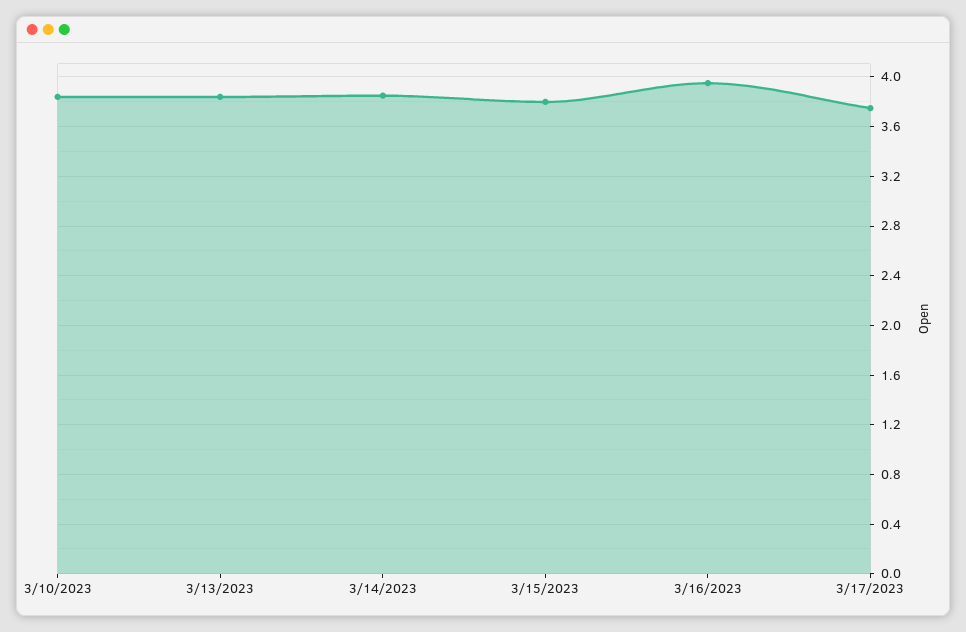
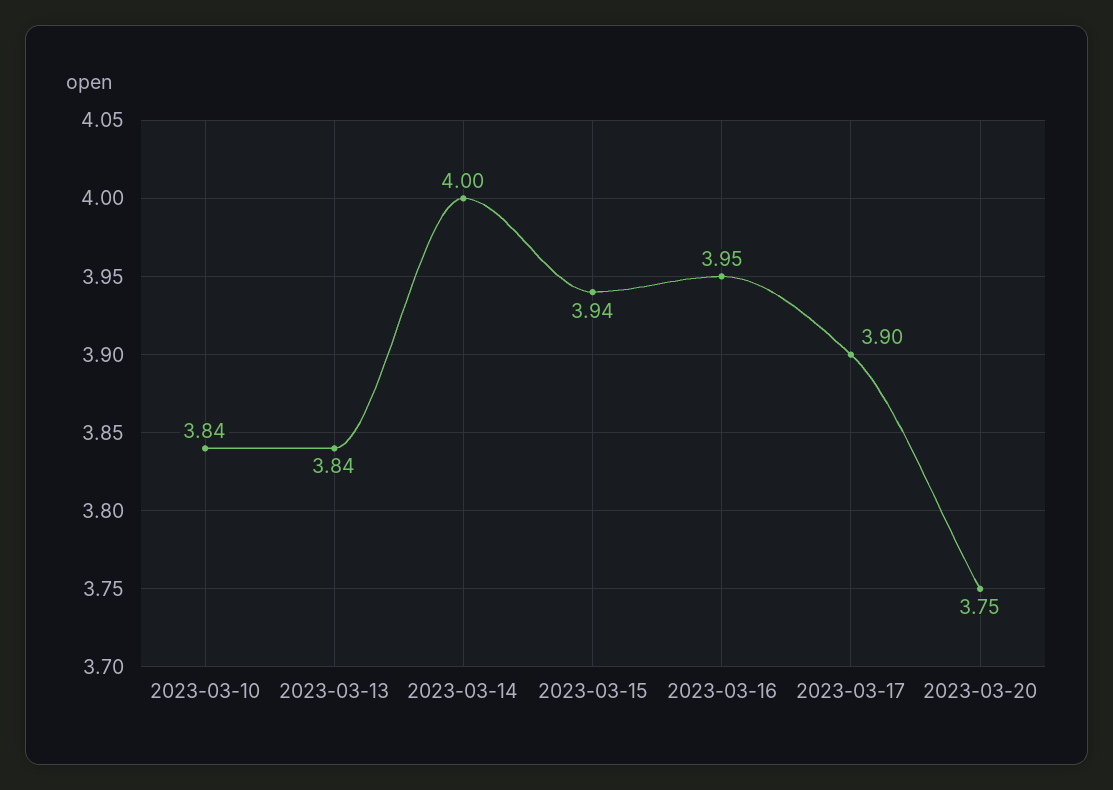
3/14/2023: 3.85 -> 4
3/15/2023: 3.8 -> 3.94
3/17/2023: 3.75 -> 3.9
2023-03-20: none -> 3.75

